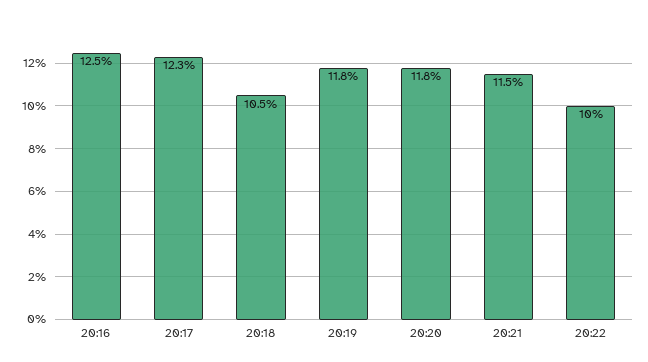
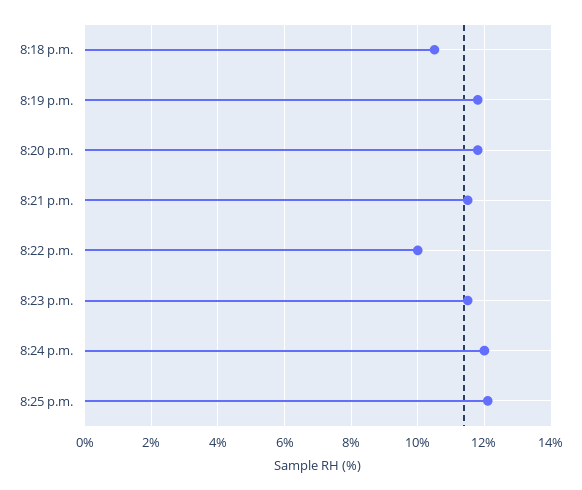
20:16: 12.5 -> none
20:17: 12.3 -> none
8:23 p.m.: none -> 11.5
8:24 p.m.: none -> 12
8:25 p.m.: none -> 12

